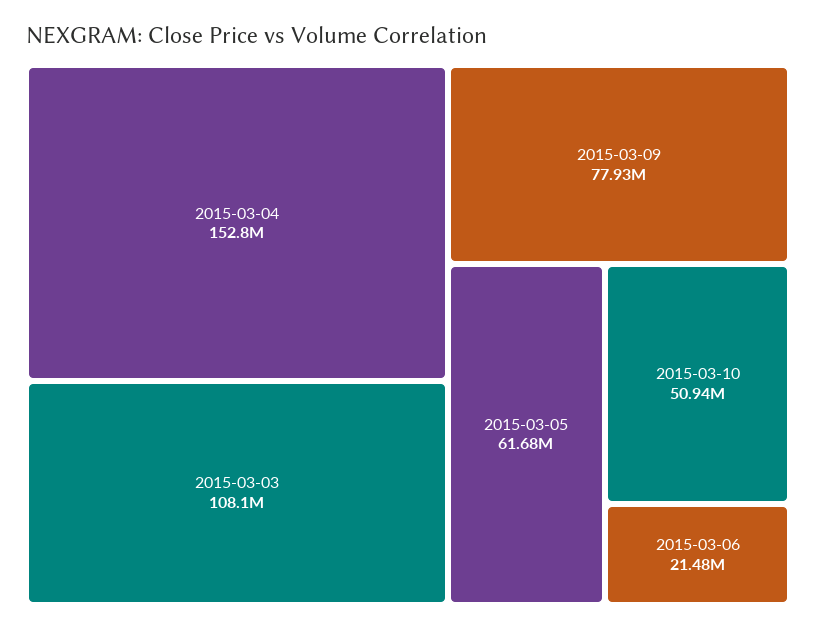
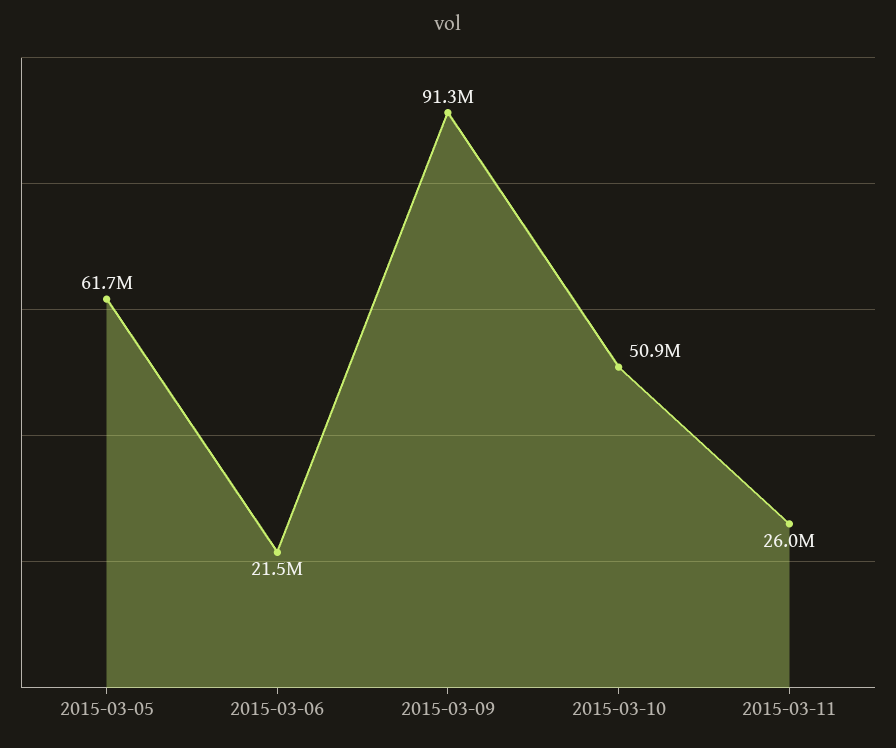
2015-03-04: 152800000 -> none
2015-03-03: 108100000 -> none
2015-03-09: 77930000 -> 91300000
2015-03-11: none -> 26000000

